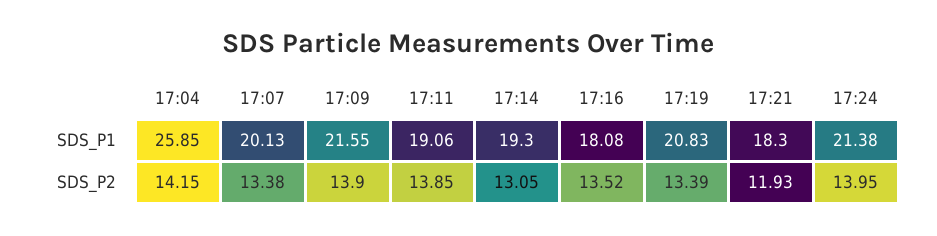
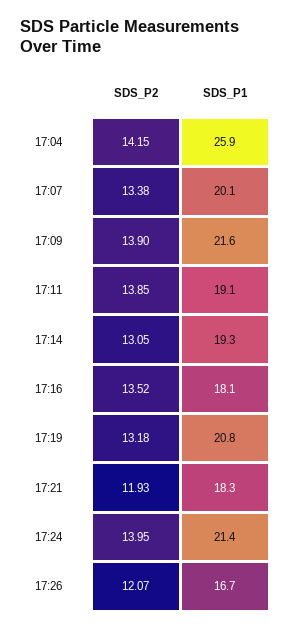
17:19, SDS_P2: 13.39 -> 13.18
17:26, SDS_P2: none -> 12.07
17:26, SDS_P1: none -> 16.7

